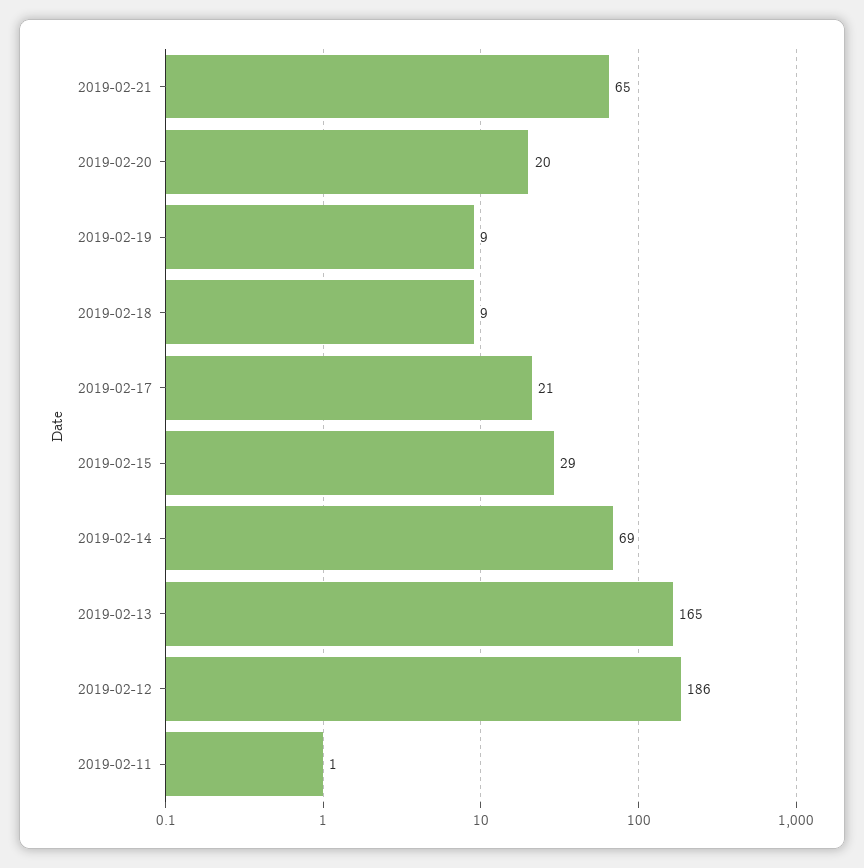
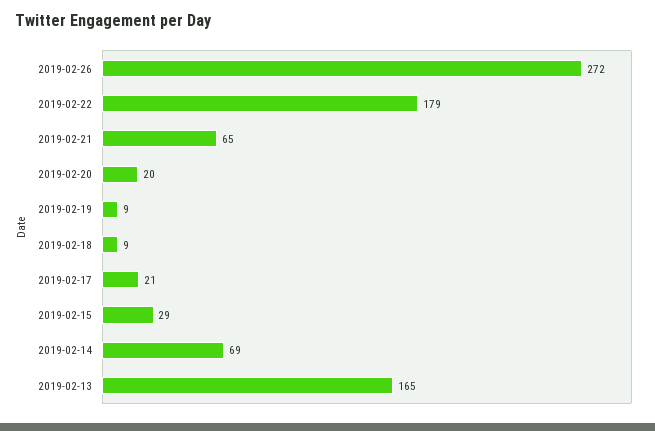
2019-02-12: 186 -> none
2019-02-11: 1 -> none
2019-02-26: none -> 272
2019-02-22: none -> 179

